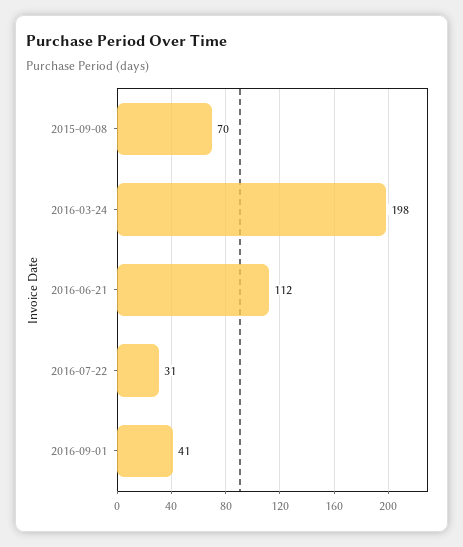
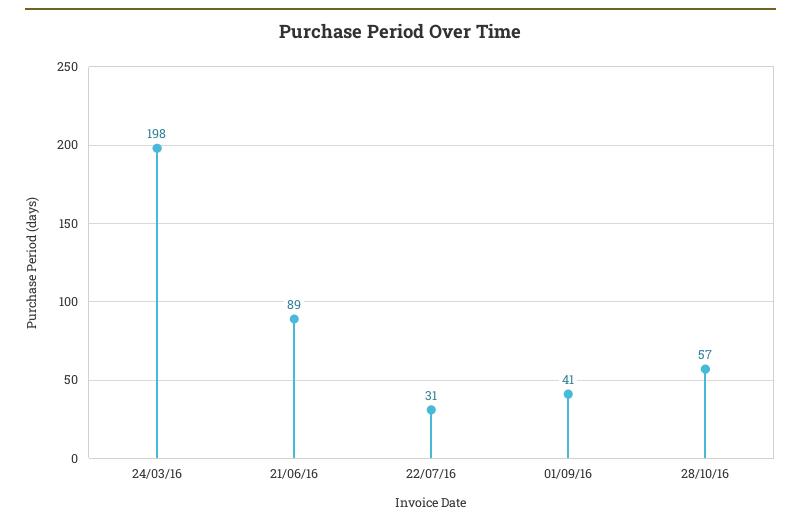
2015-09-08: 70 -> none
2016-06-21: 112 -> 89
28/10/16: none -> 57

